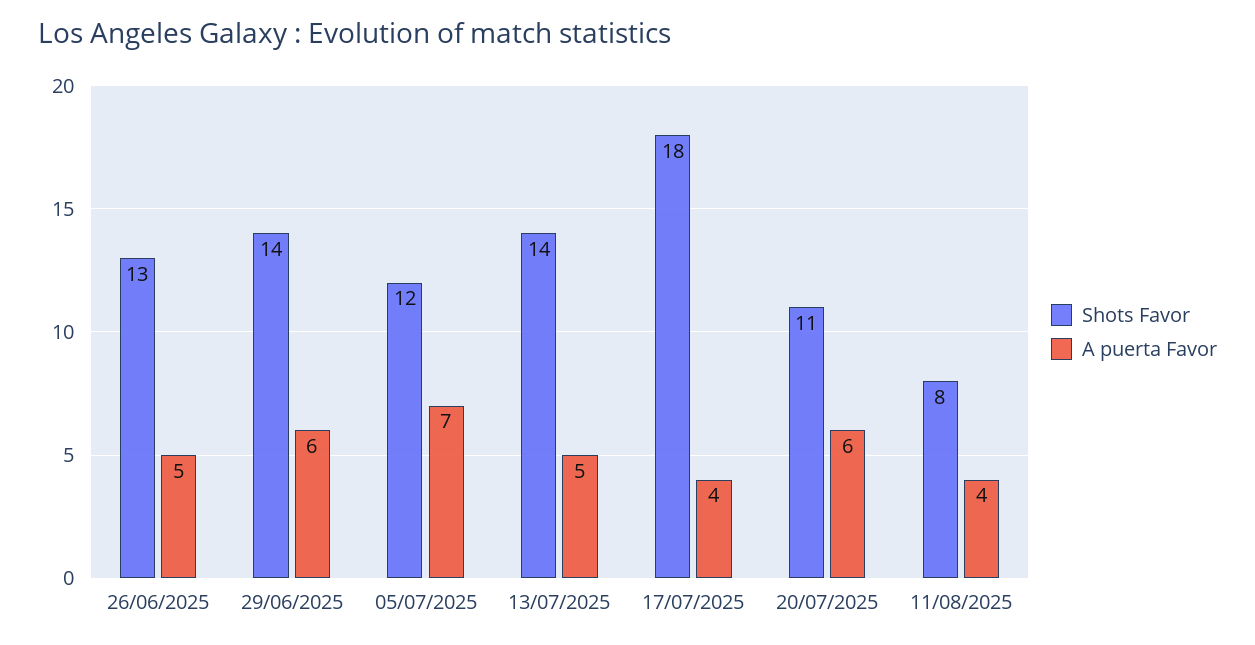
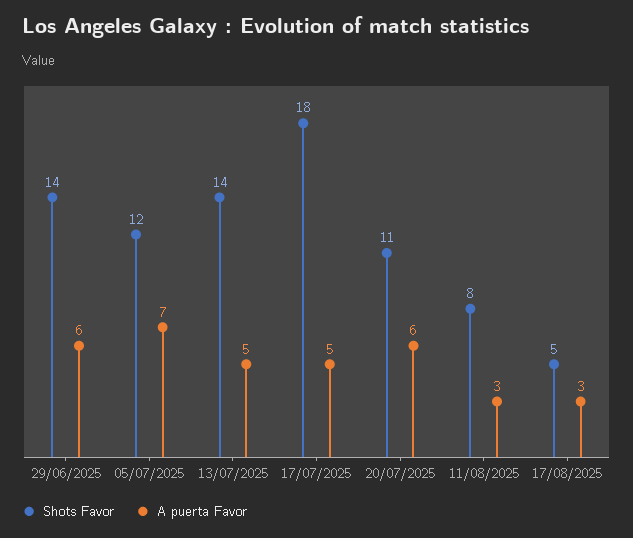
Shots Favor, 26/06/2025: 13 -> none
A puerta Favor, 26/06/2025: 5 -> none
A puerta Favor, 17/07/2025: 4 -> 5
A puerta Favor, 11/08/2025: 4 -> 3
Shots Favor, 17/08/2025: none -> 5
A puerta Favor, 17/08/2025: none -> 3

